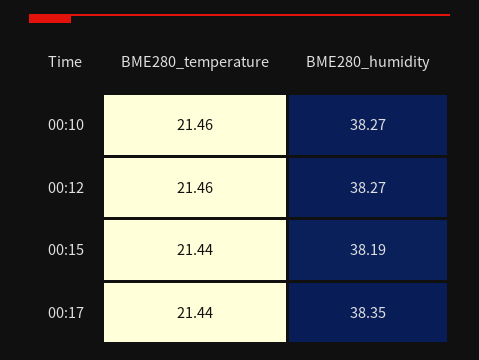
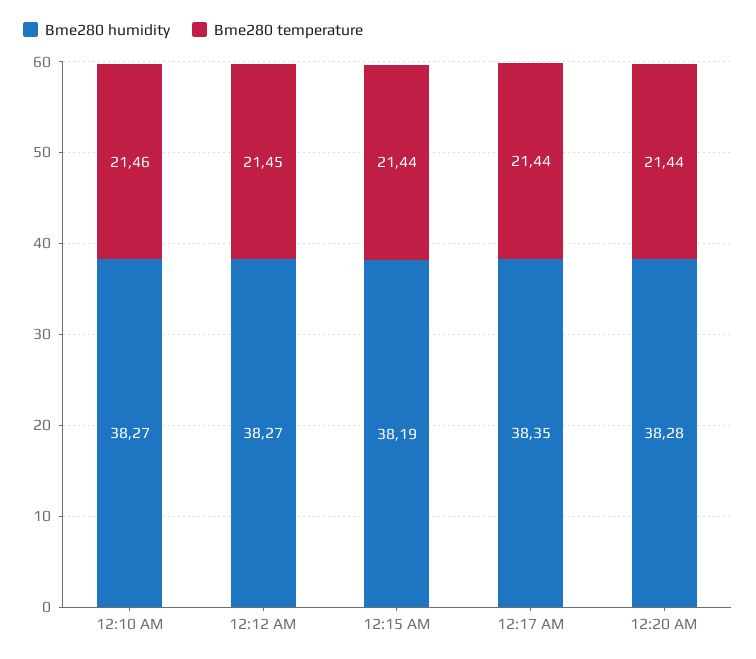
BME280_temperature, 00:12: 21.46 -> 21.45
BME280_humidity, 12:20 AM: none -> 38.28
BME280_temperature, 12:20 AM: none -> 21.44

